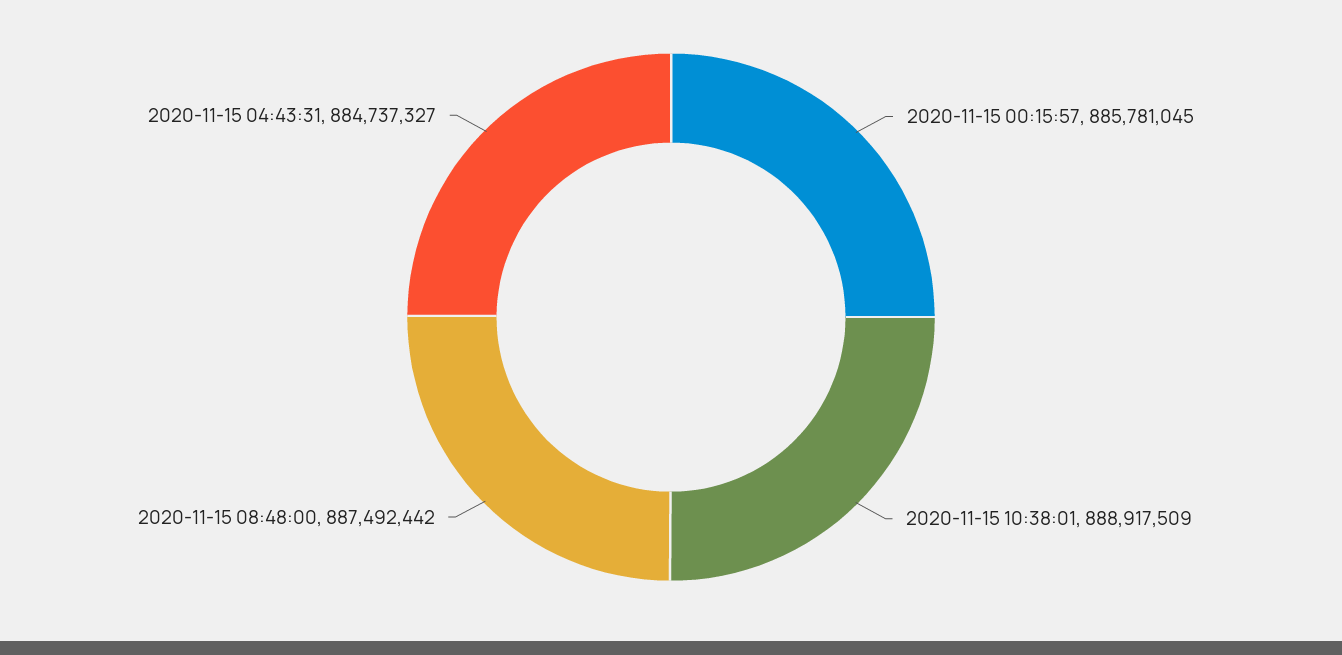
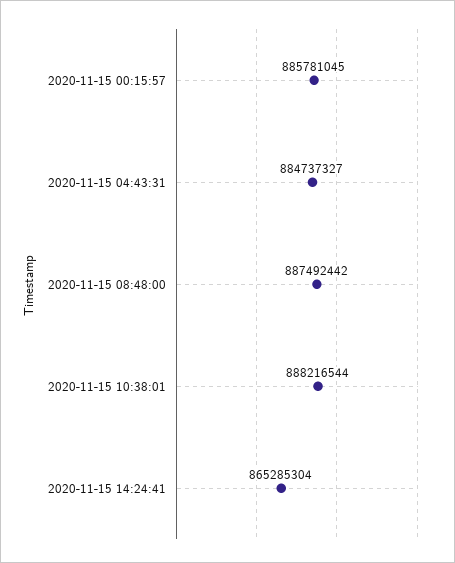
2020-11-15 10:38:01: 888917509 -> 888216544
2020-11-15 14:24:41: none -> 865285304

